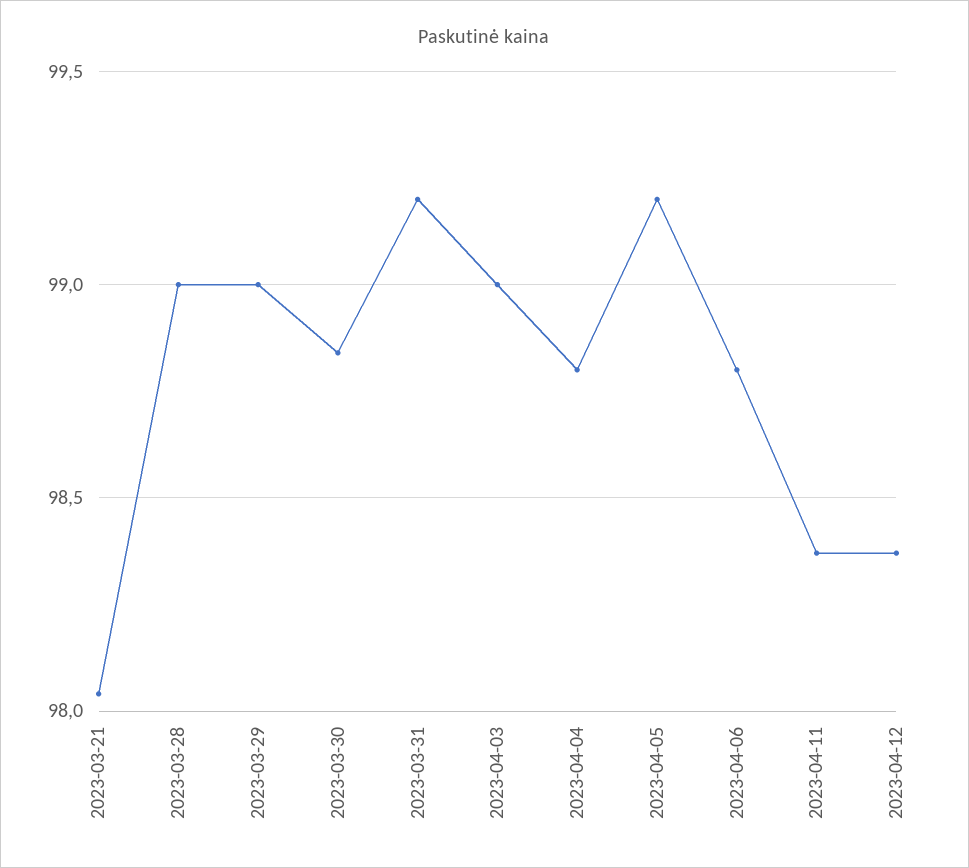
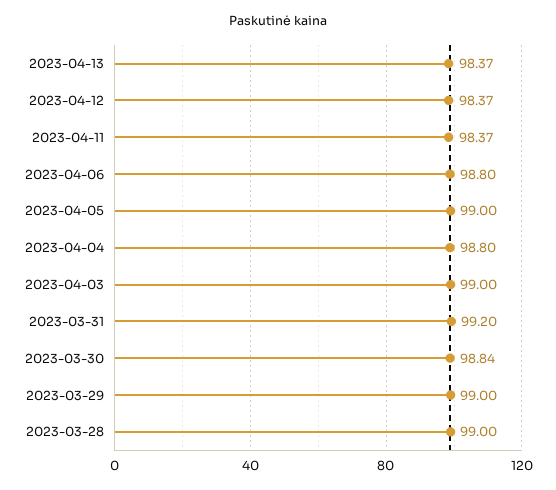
2023-03-21: 98.05 -> none
2023-04-05: 99.2 -> 99
2023-04-13: none -> 98.37

